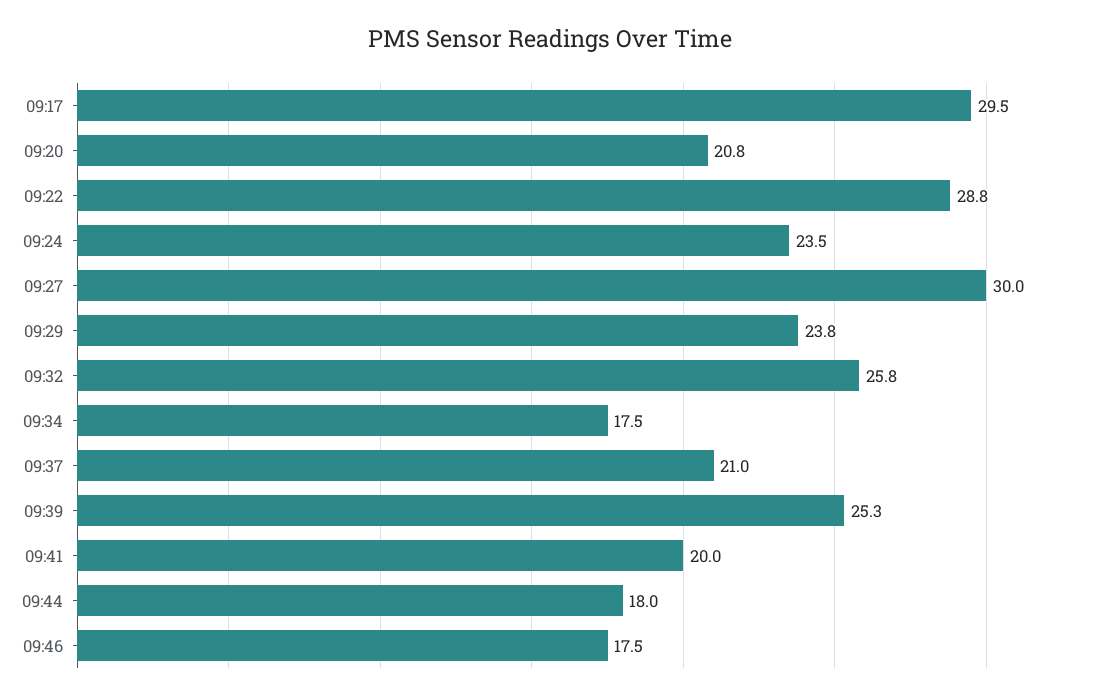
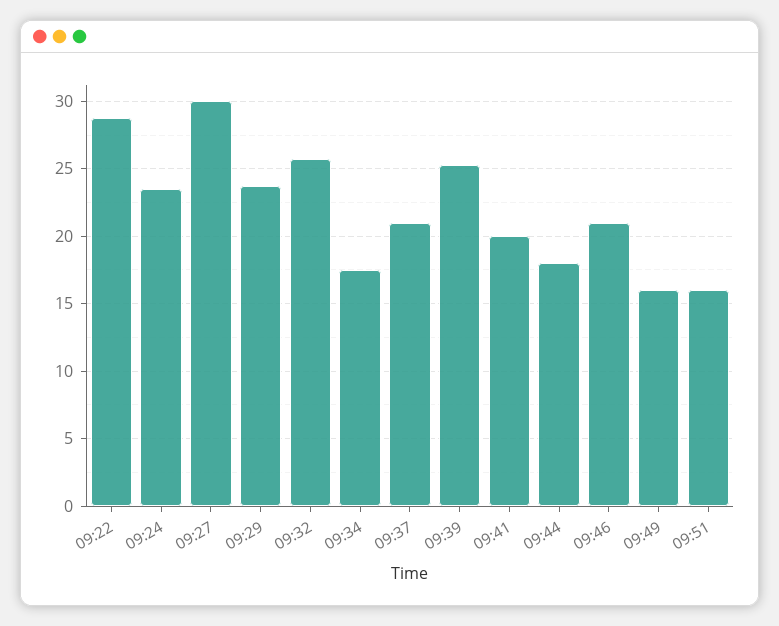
09:17: 29.5 -> none
09:20: 20.8 -> none
09:46: 17.5 -> 21
09:49: none -> 16
09:51: none -> 16

